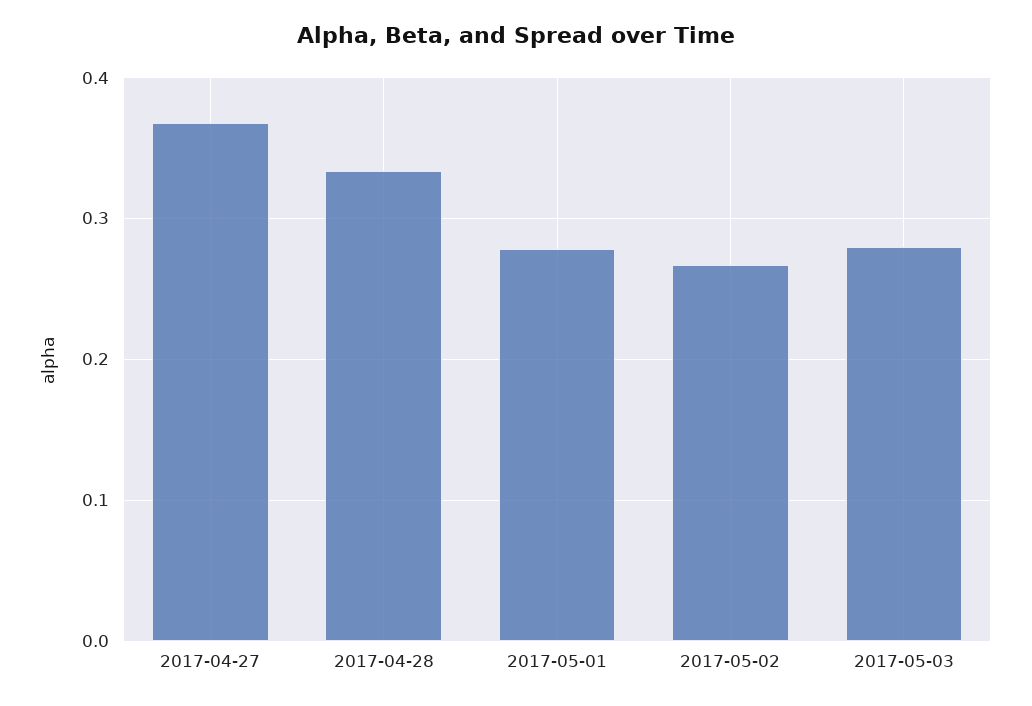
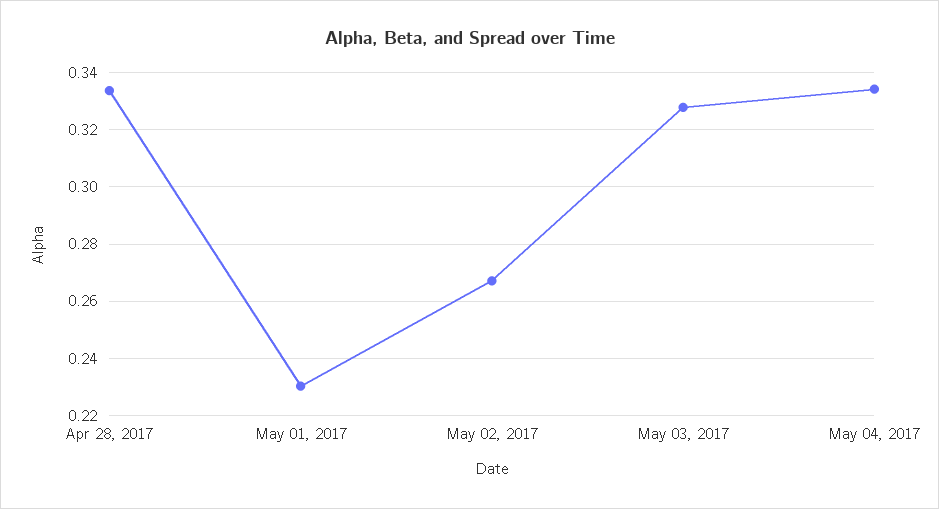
2017-04-27: 0.37 -> none
2017-05-01: 0.28 -> 0.23
2017-05-03: 0.28 -> 0.3275
May 04, 2017: none -> 0.335

